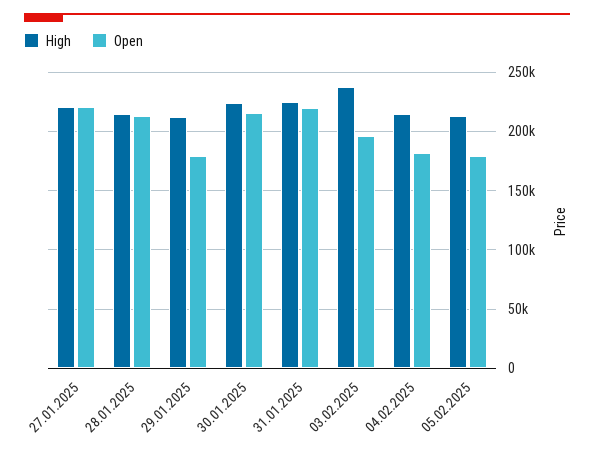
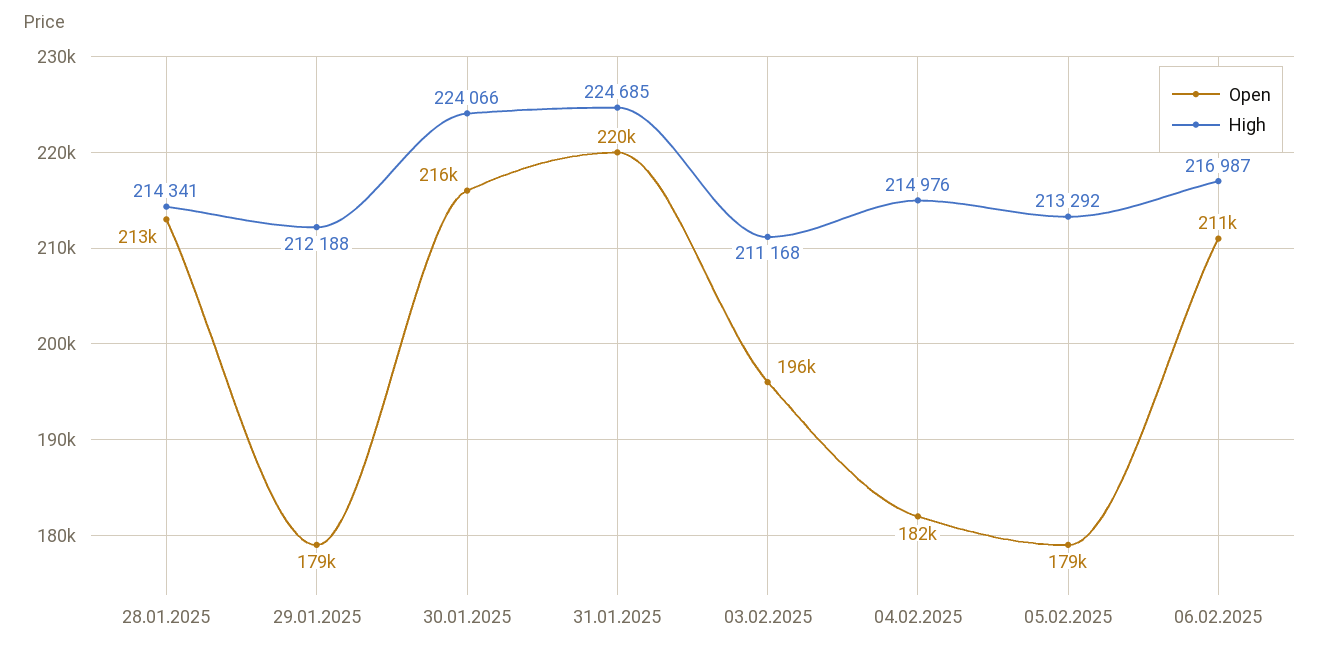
High, 27.01.2025: 220000 -> none
Open, 27.01.2025: 220000 -> none
High, 03.02.2025: 240000 -> 211168
Open, 06.02.2025: none -> 211000
High, 06.02.2025: none -> 216987

